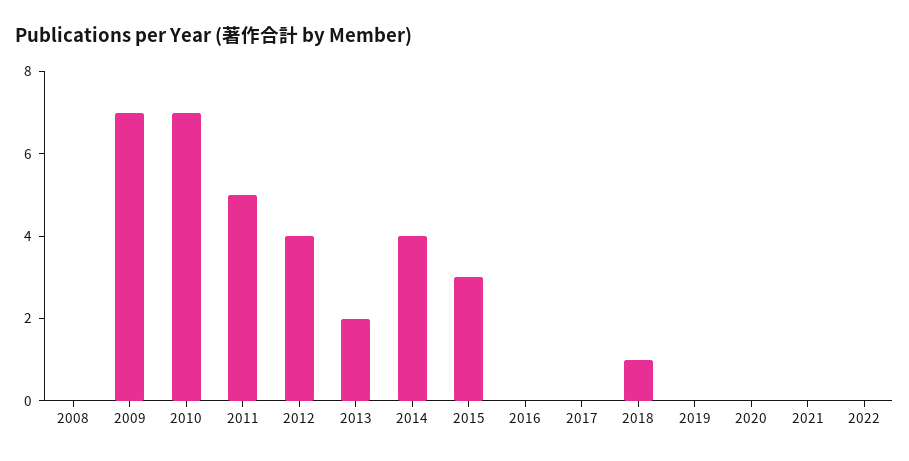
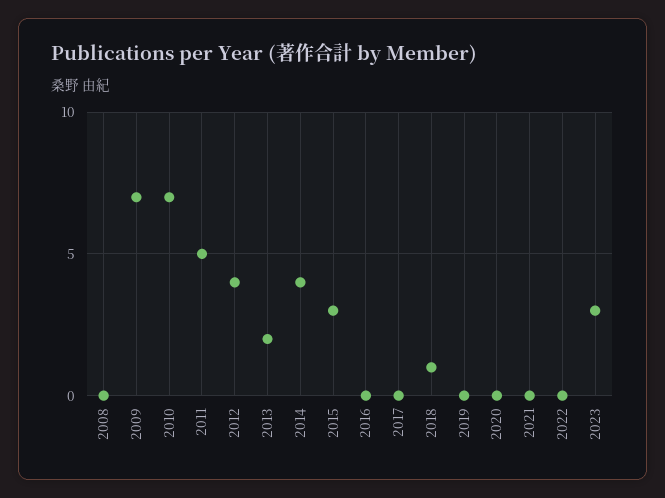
2023: none -> 3

